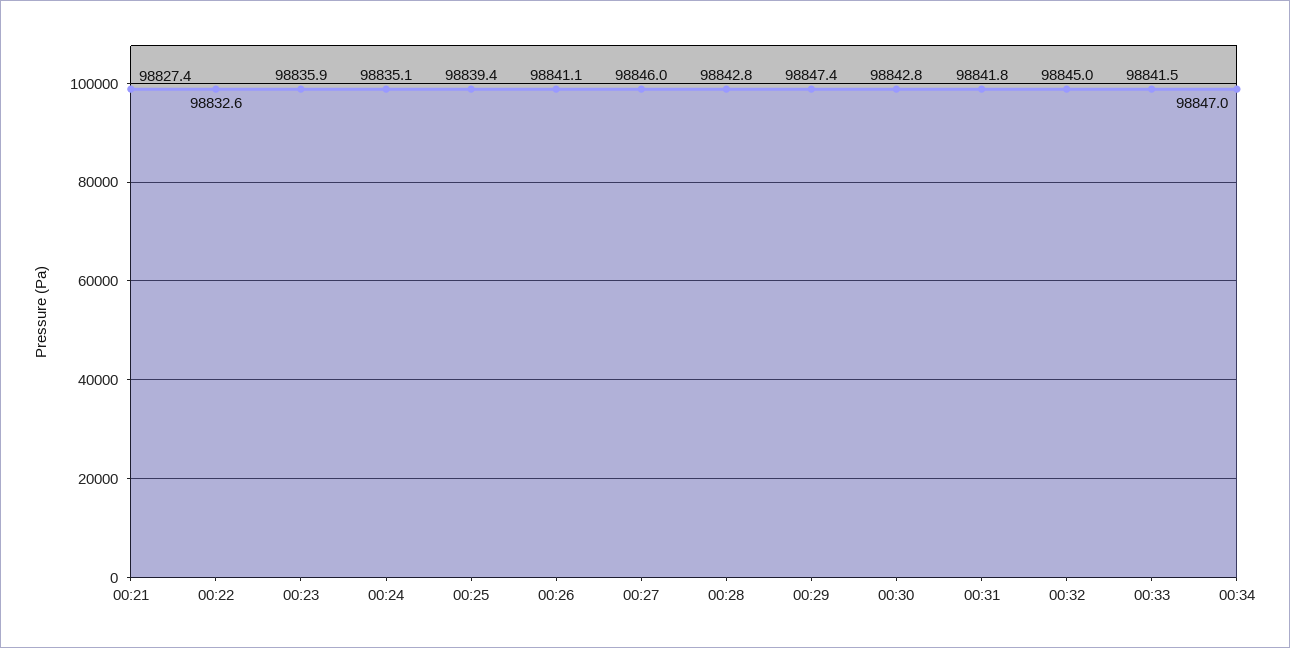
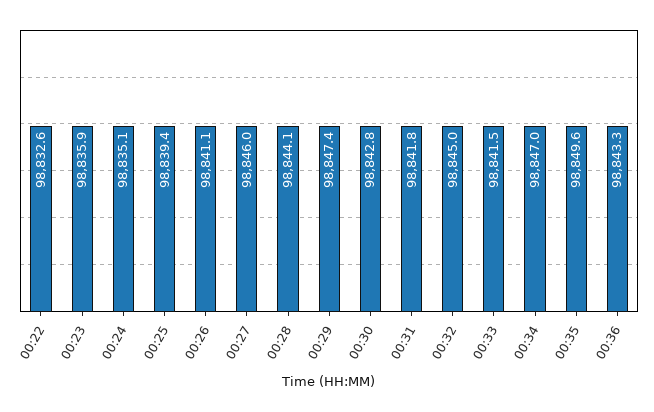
00:21: 98827.4 -> none
00:28: 98842.8 -> 98844.1
00:35: none -> 98849.6
00:36: none -> 98843.3

